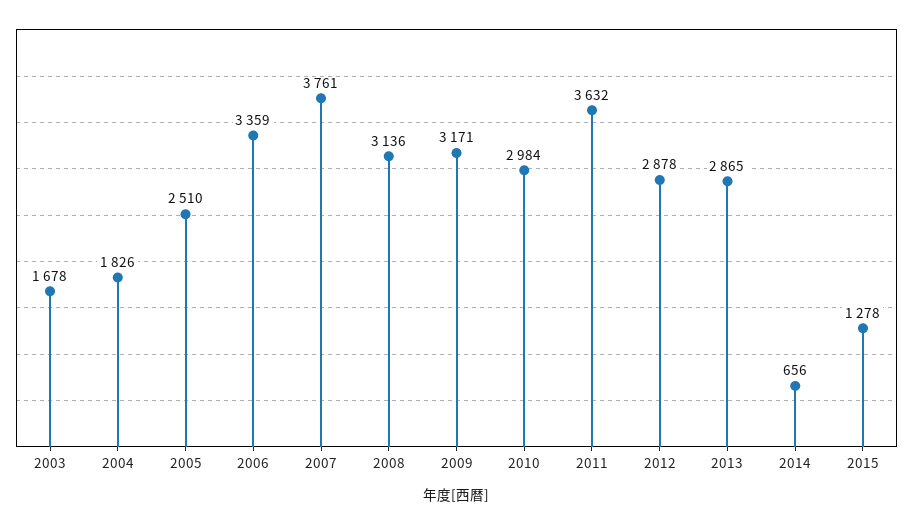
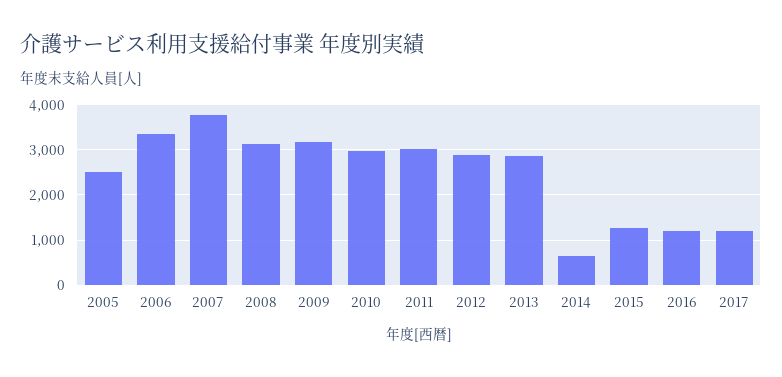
2003: 1678 -> none
2004: 1826 -> none
2011: 3632 -> 3000
2016: none -> 1200
2017: none -> 1200

